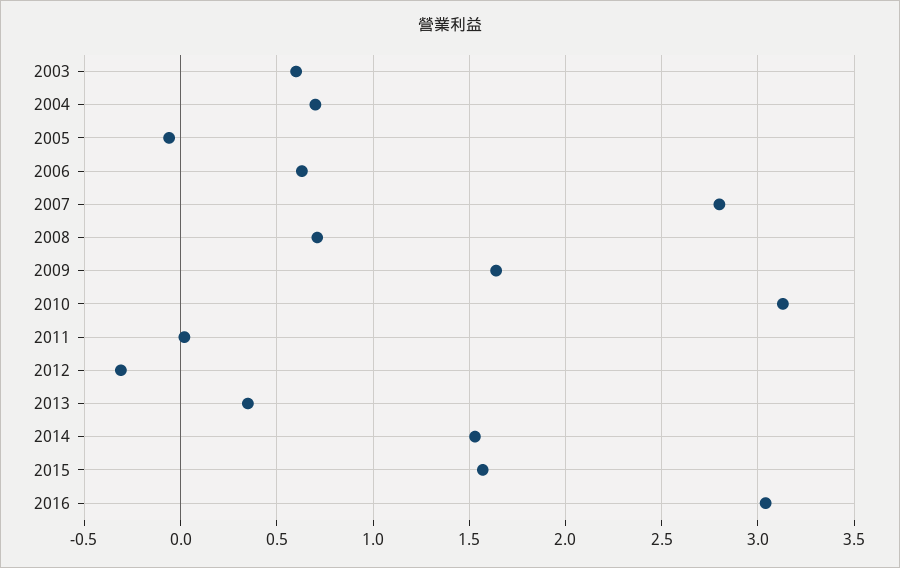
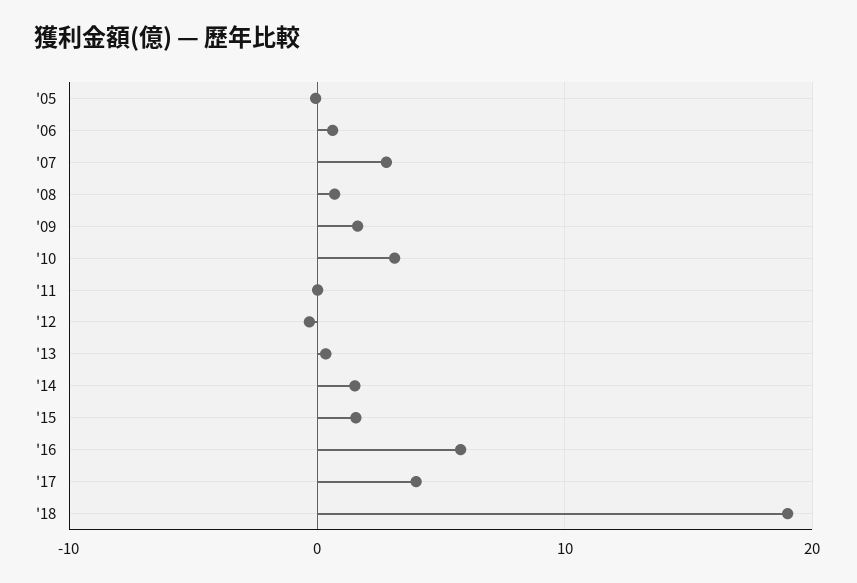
2003: 0.6 -> none
2004: 0.7 -> none
2016: 3.05 -> 6
'17: none -> 4
'18: none -> 19

